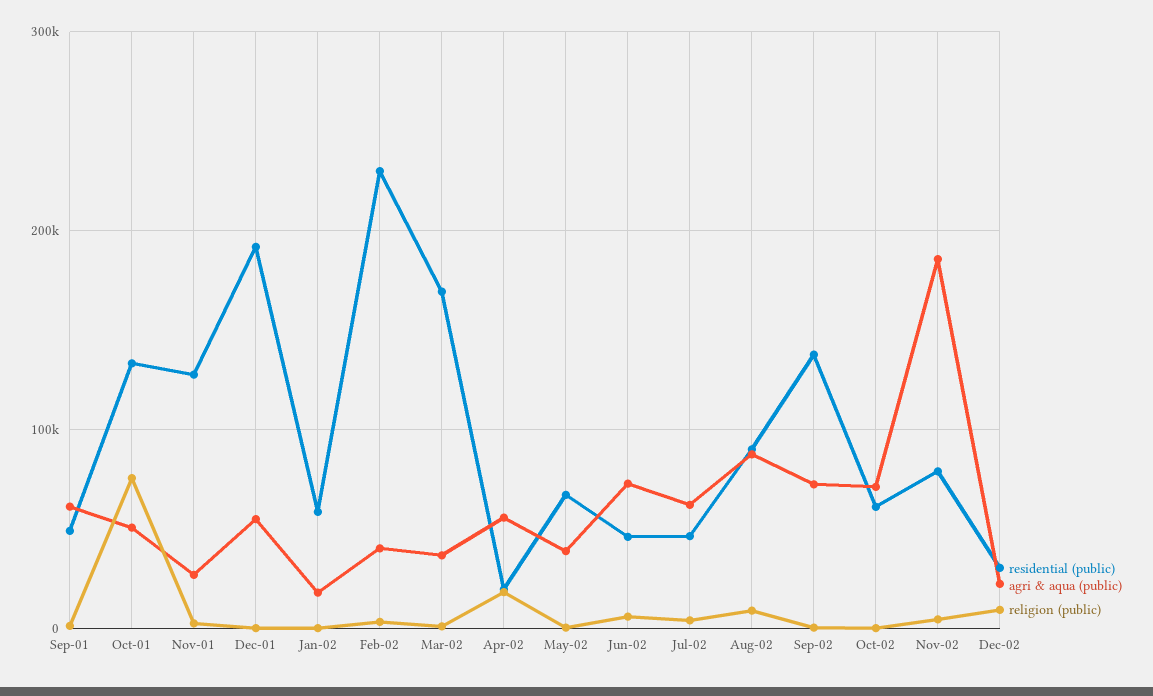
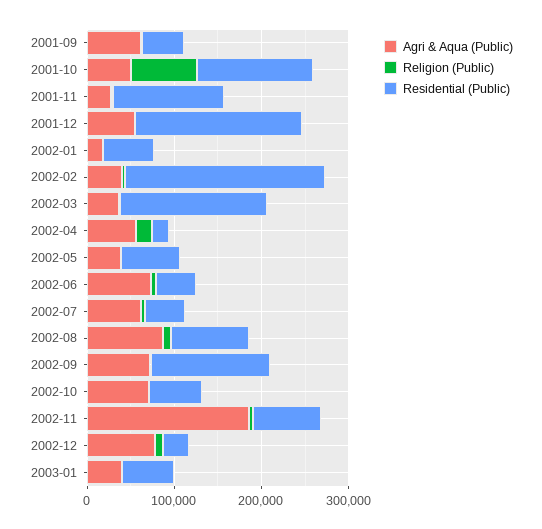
agri & aqua (public), Dec-02: 20000 -> 80000
agri & aqua (public), 2003-01: none -> 40000
religion (public), 2003-01: none -> 0
residential (public), 2003-01: none -> 60000

